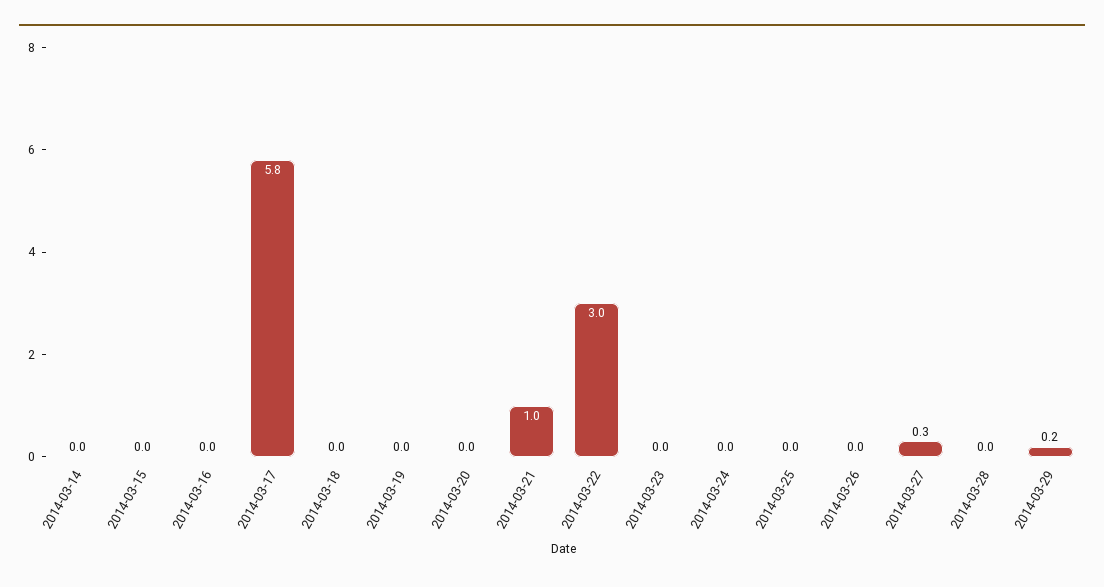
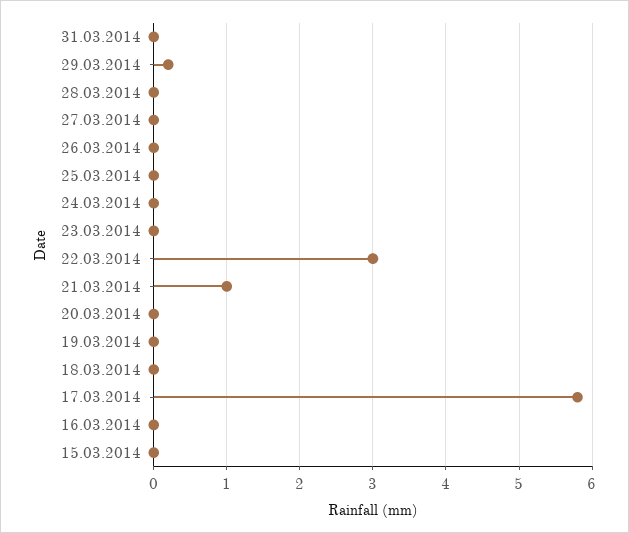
2014-03-14: 0 -> none
2014-03-27: 0.3 -> 0
31.03.2014: none -> 0

